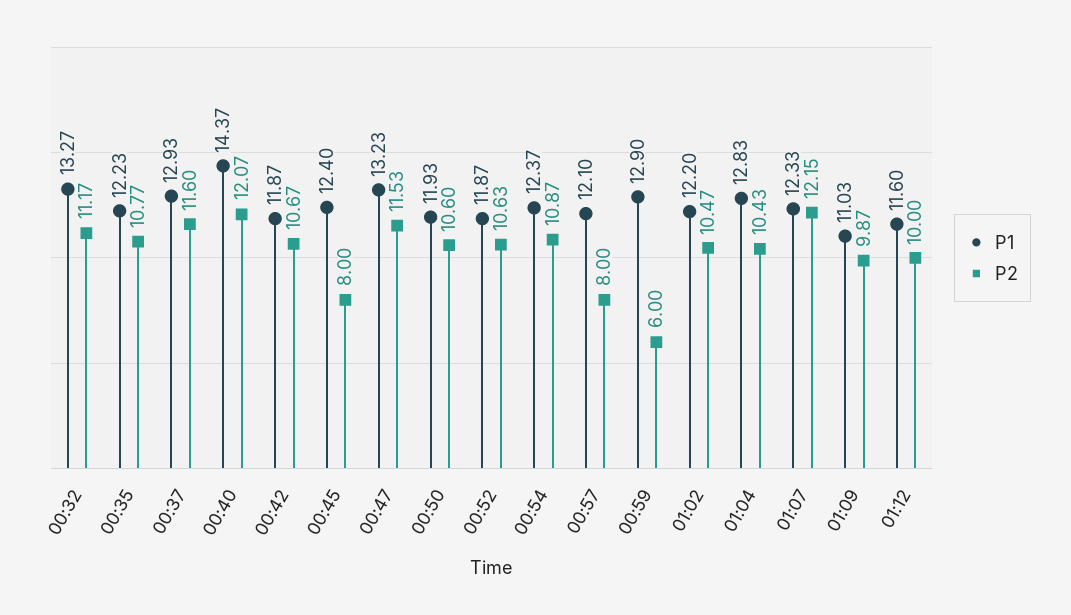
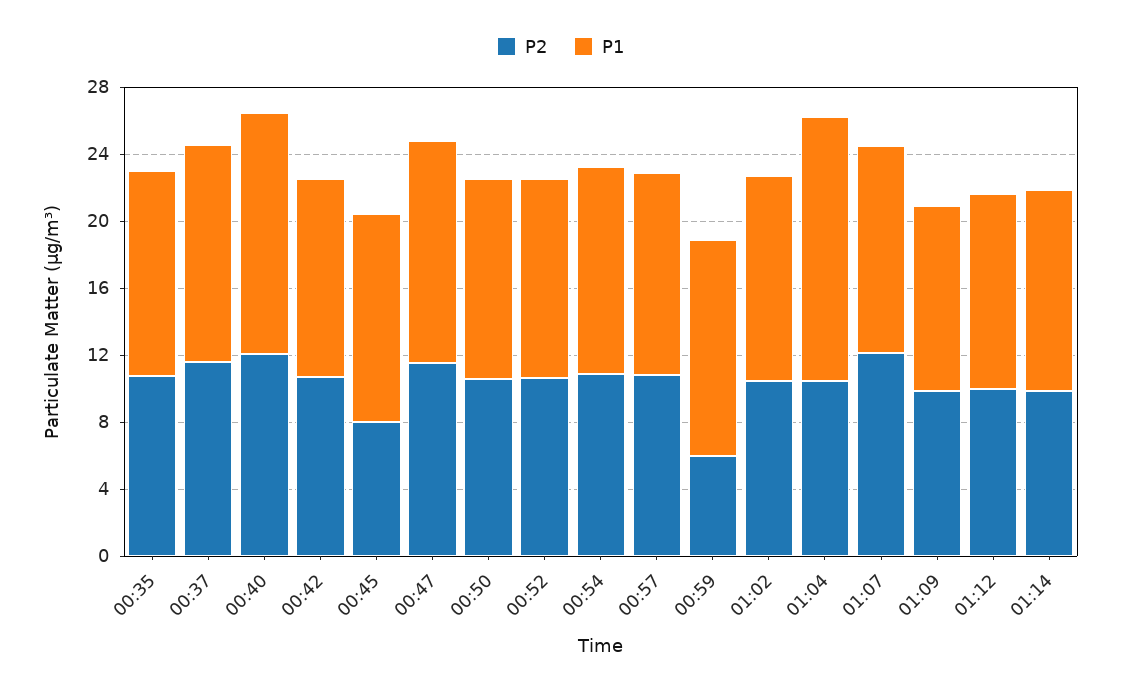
P1, 00:32: 13.27 -> none
P2, 00:32: 11.17 -> none
P2, 00:57: 8 -> 11
P1, 01:04: 12.83 -> 16
P2, 01:14: none -> 10
P1, 01:14: none -> 12

